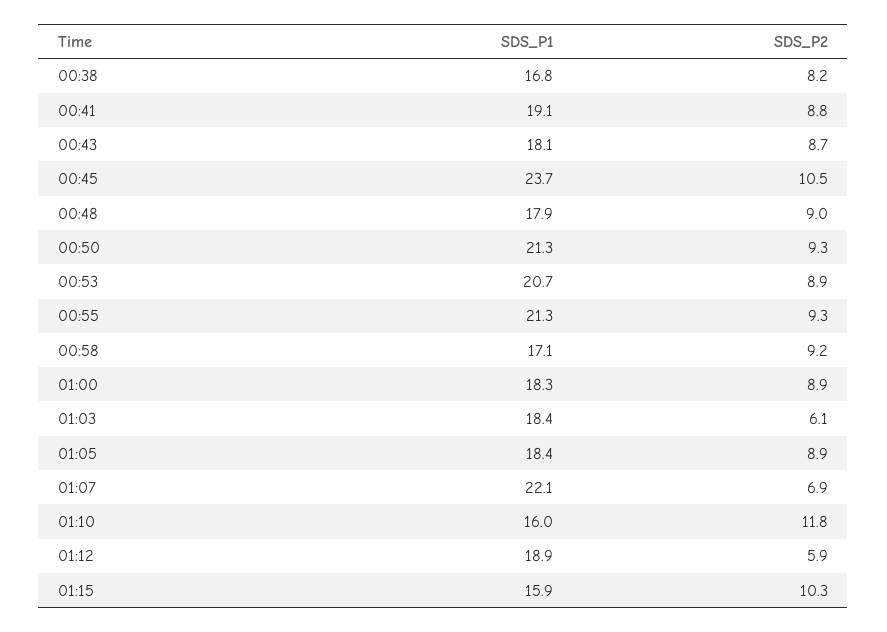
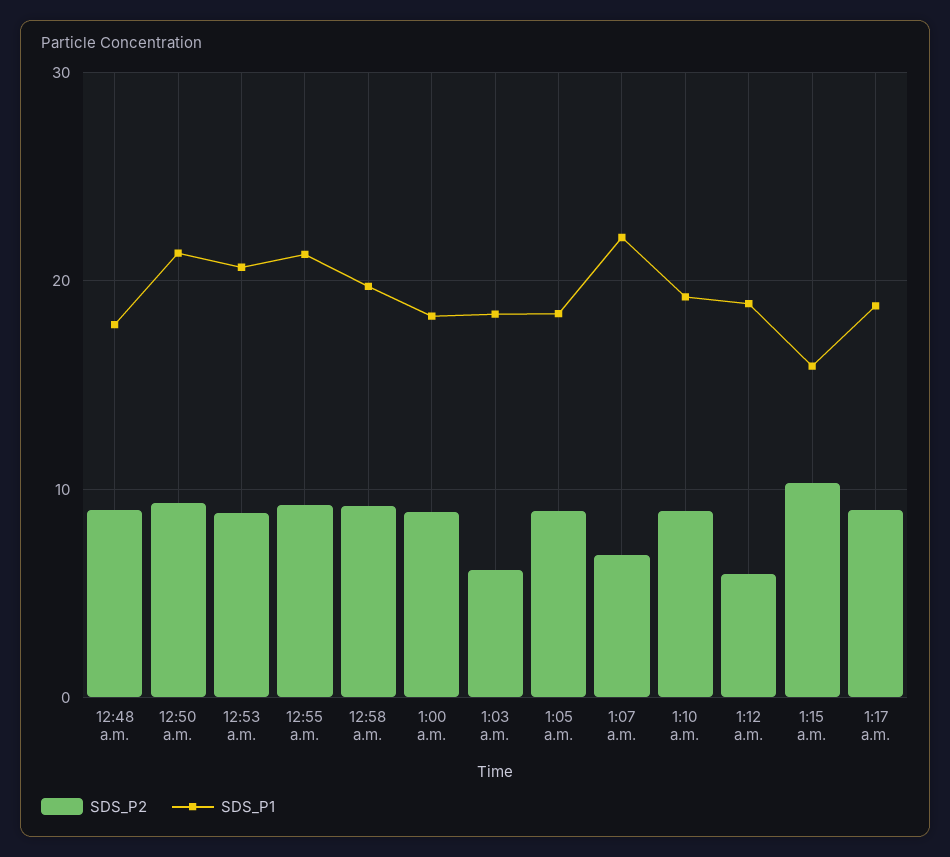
SDS_P1, 00:38: 16.8 -> none
SDS_P2, 00:38: 8.2 -> none
SDS_P1, 00:41: 19.1 -> none
SDS_P2, 00:41: 8.8 -> none
SDS_P1, 00:43: 18.1 -> none
SDS_P2, 00:43: 8.7 -> none
SDS_P1, 00:45: 23.7 -> none
SDS_P2, 00:45: 10.5 -> none
SDS_P1, 00:58: 17.1 -> 20
SDS_P1, 01:10: 16 -> 19
SDS_P2, 01:10: 11.8 -> 9
SDS_P2, 1:17 a.m.: none -> 9
SDS_P1, 1:17 a.m.: none -> 19

